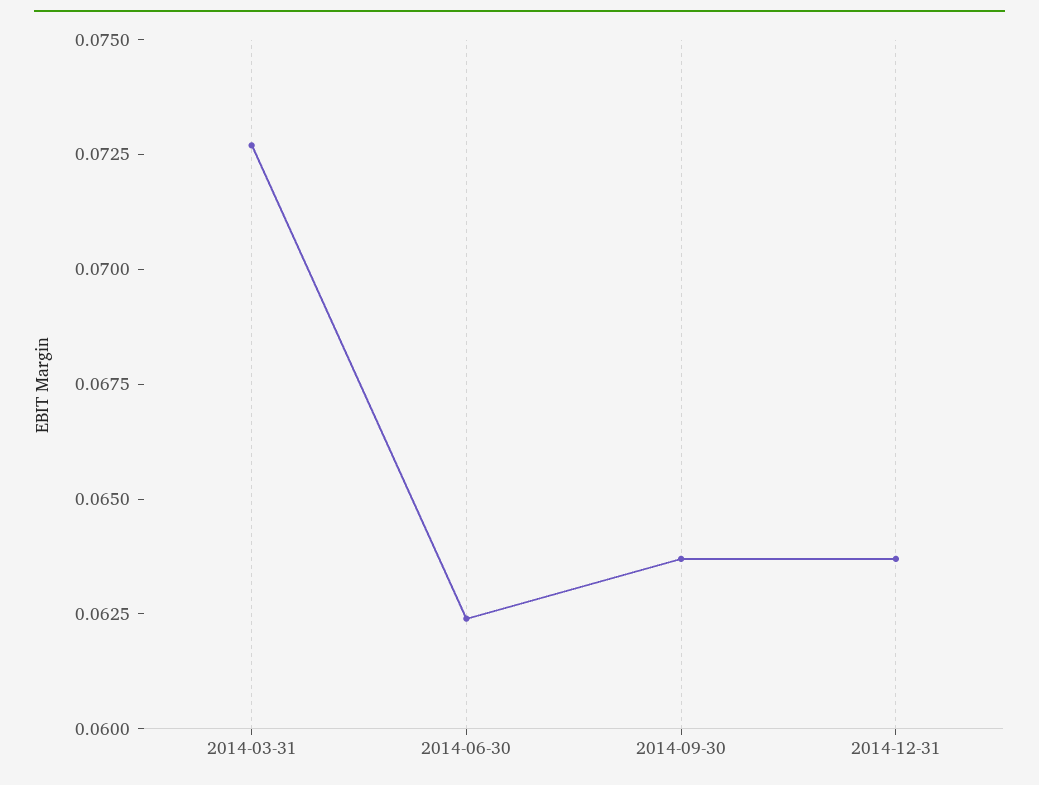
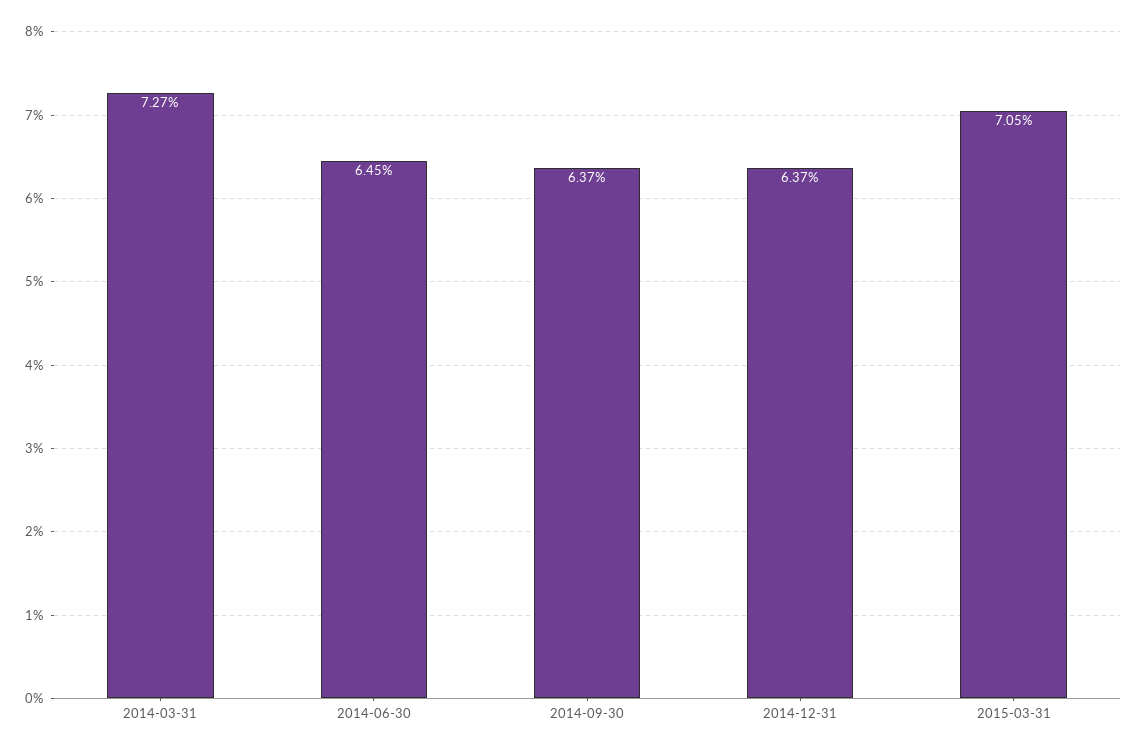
2014-06-30: 0.0625 -> 0.0645
2015-03-31: none -> 0.0705

